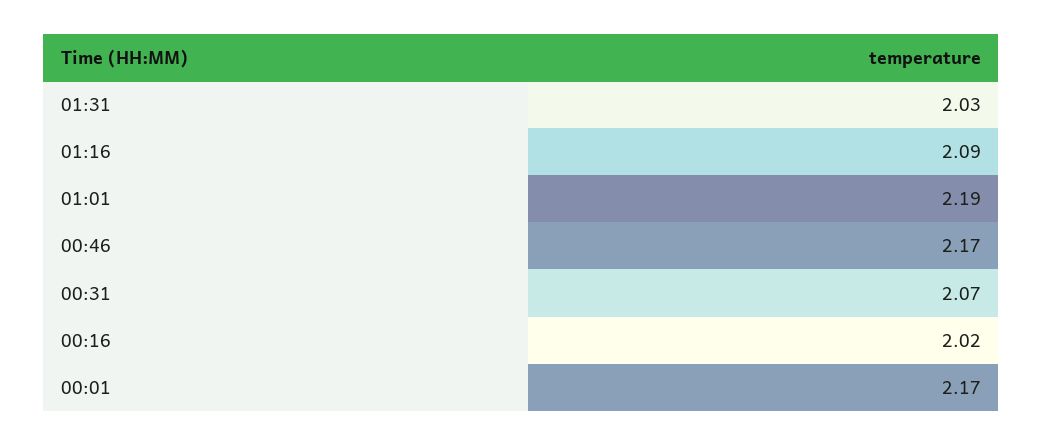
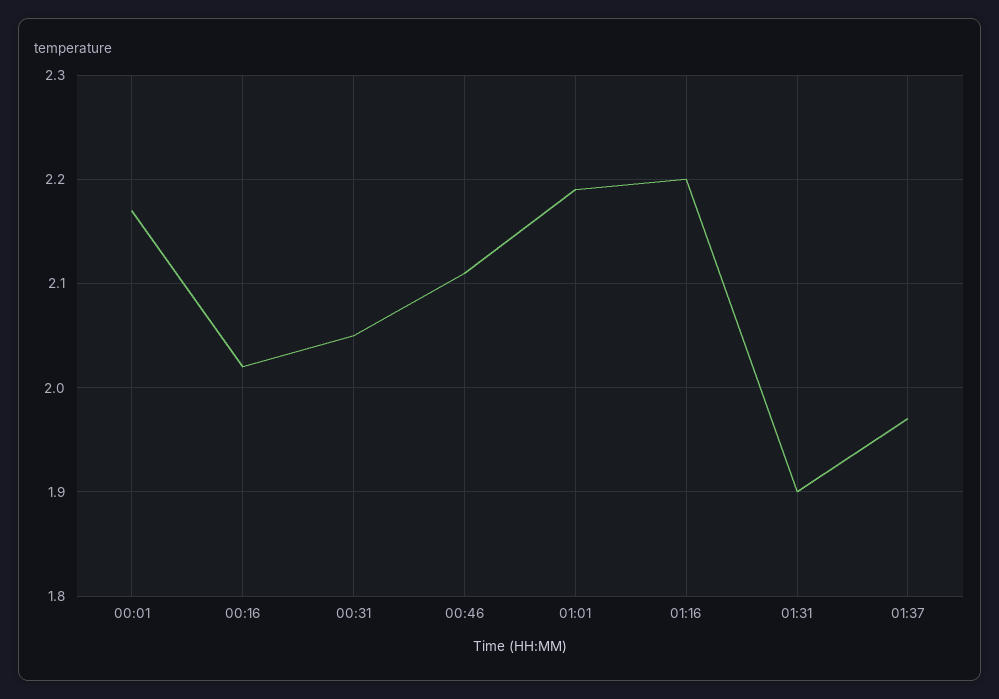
01:31: 2.03 -> 1.9
01:16: 2.09 -> 2.2
00:46: 2.17 -> 2.11
00:31: 2.07 -> 2.05
01:37: none -> 1.97

